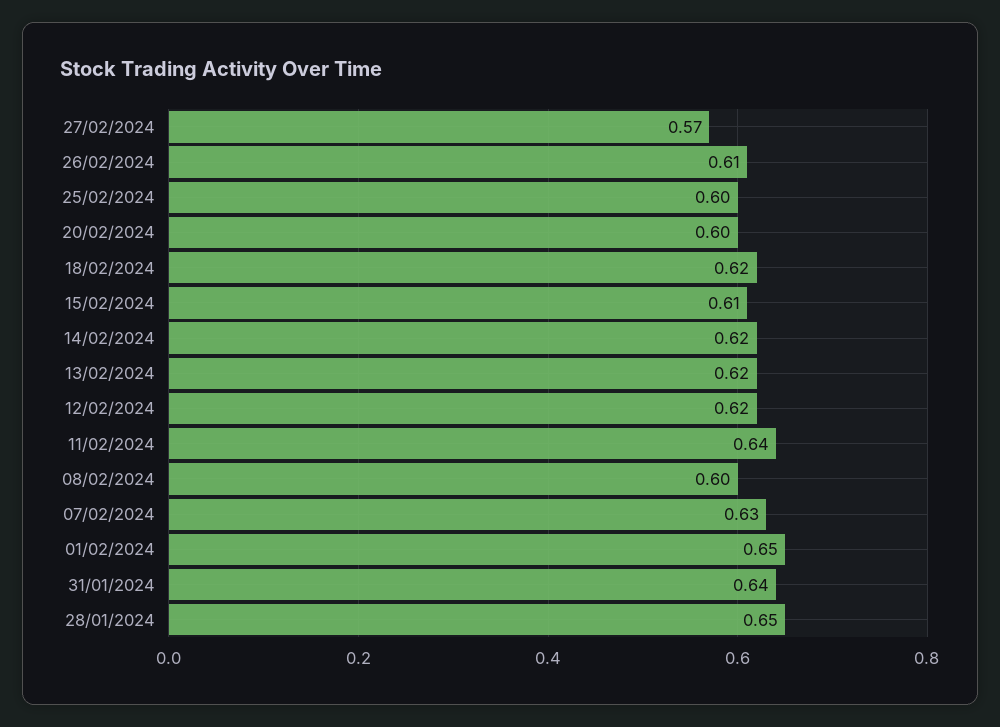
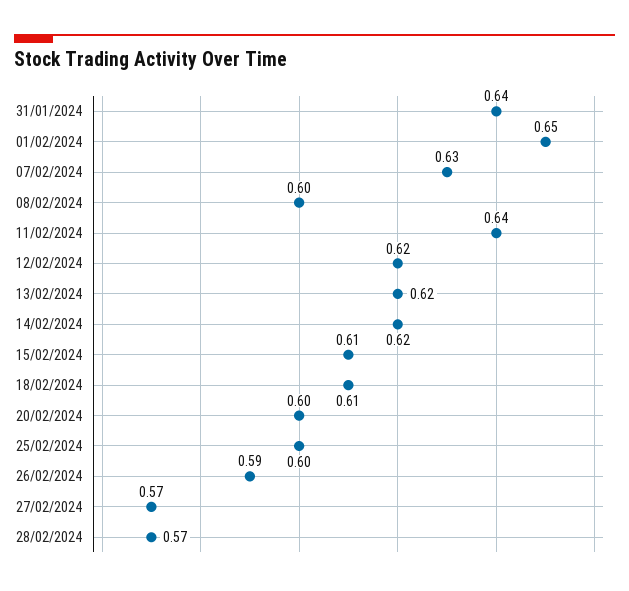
26/02/2024: 0.61 -> 0.59
18/02/2024: 0.62 -> 0.61
28/01/2024: 0.65 -> none
28/02/2024: none -> 0.57

